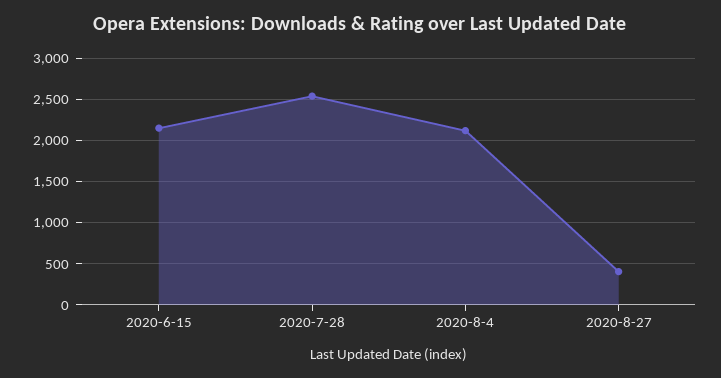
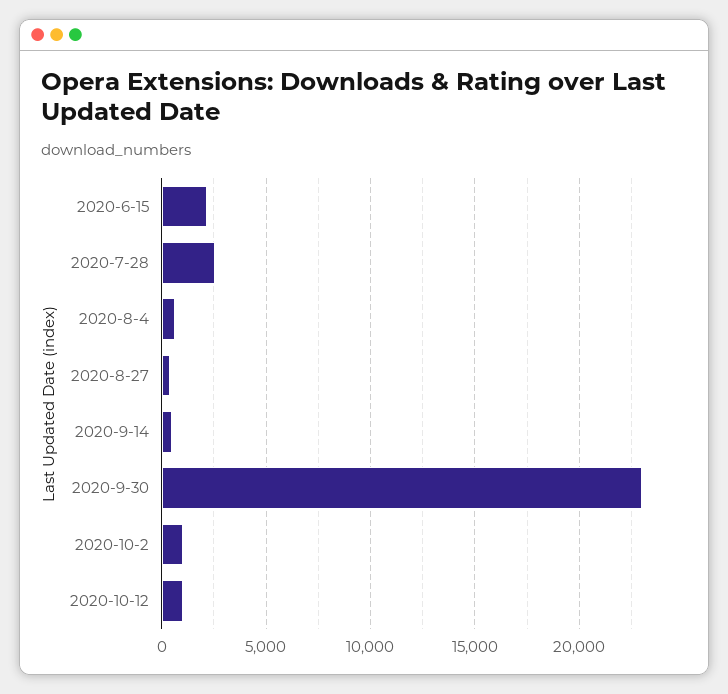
2020-8-4: 2100 -> 500
2020-9-14: none -> 500
2020-9-30: none -> 23000
2020-10-2: none -> 1000
2020-10-12: none -> 1000

